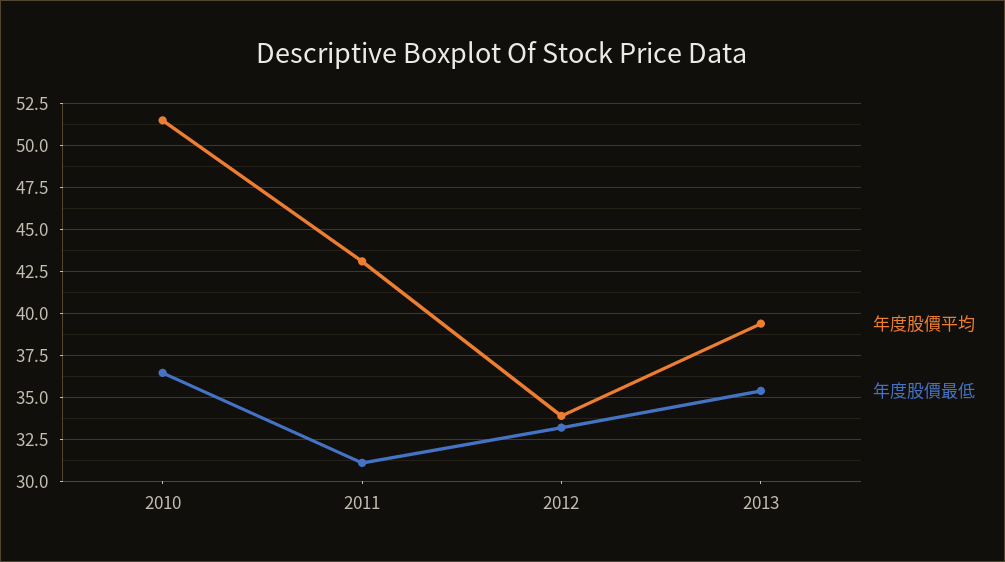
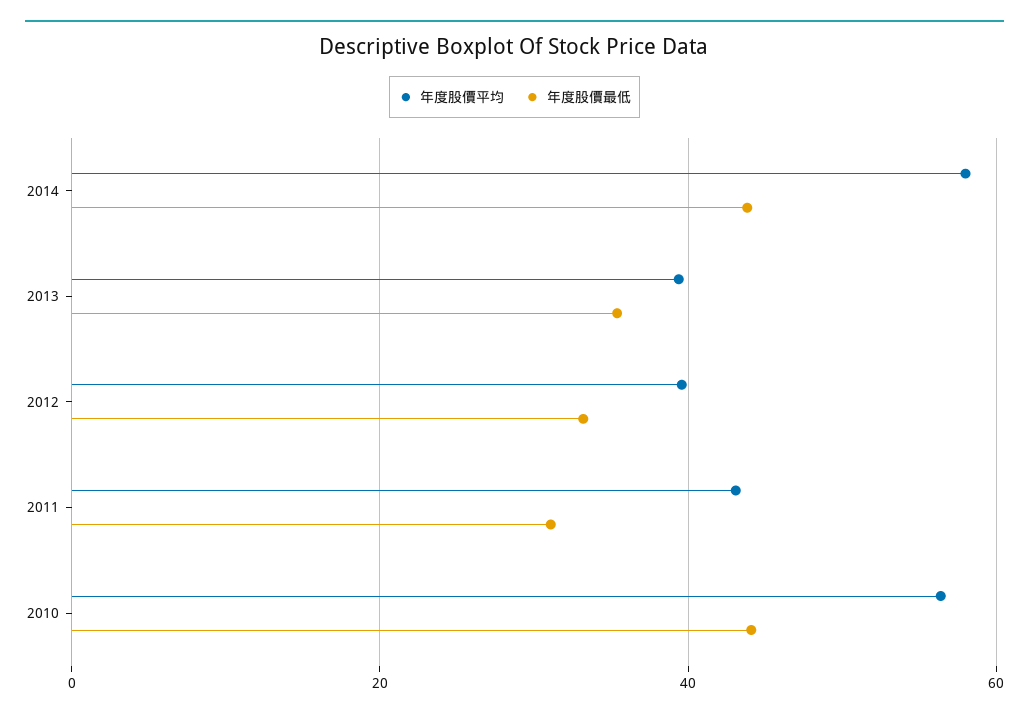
年度股價平均, 2010: 51.5 -> 56
年度股價最低, 2010: 36.5 -> 44
年度股價平均, 2012: 34 -> 40
年度股價平均, 2014: none -> 58
年度股價最低, 2014: none -> 44

